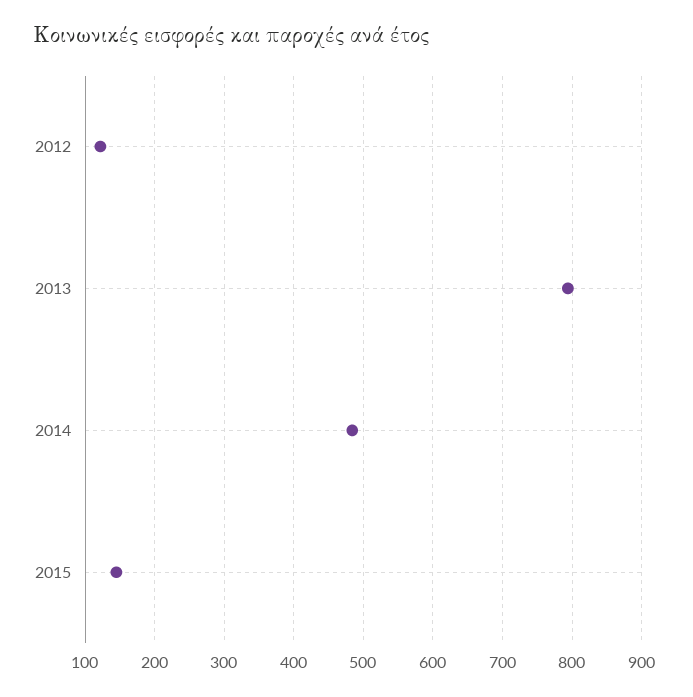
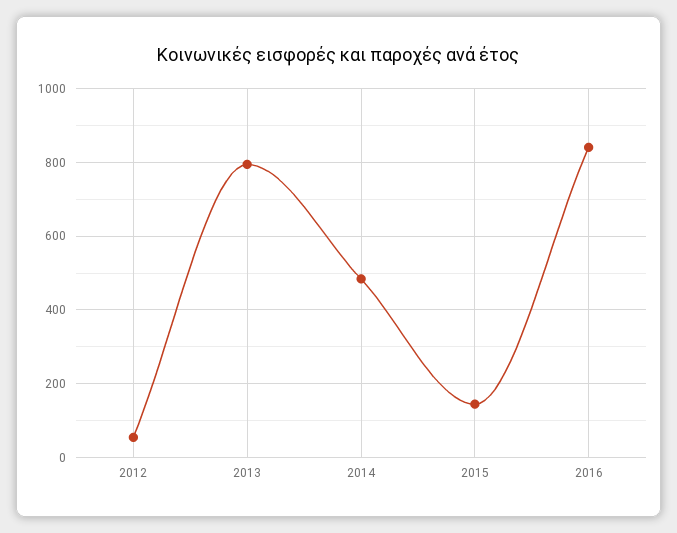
2012: 120 -> 60
2016: none -> 840

